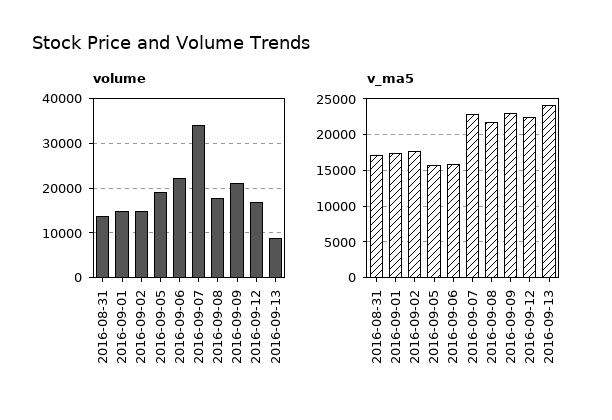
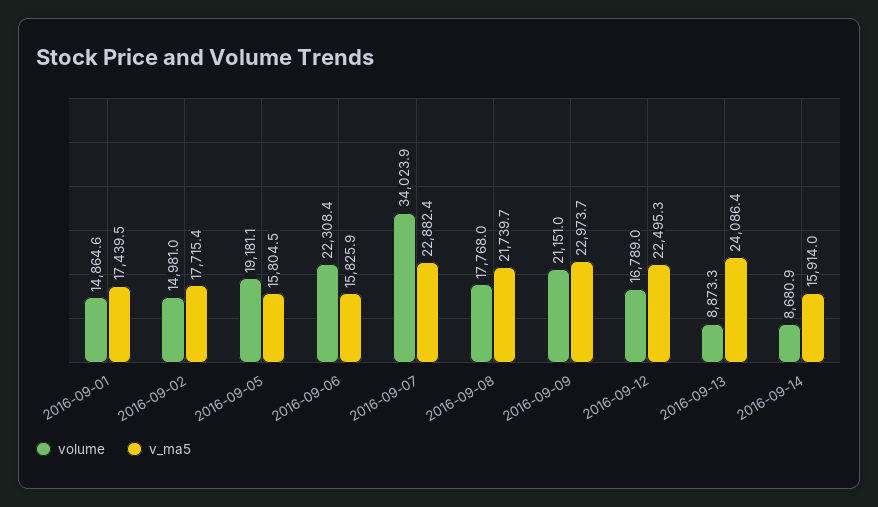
volume, 2016-08-31: 14000 -> none
v_ma5, 2016-08-31: 17000 -> none
volume, 2016-09-14: none -> 8680.9
v_ma5, 2016-09-14: none -> 15914

